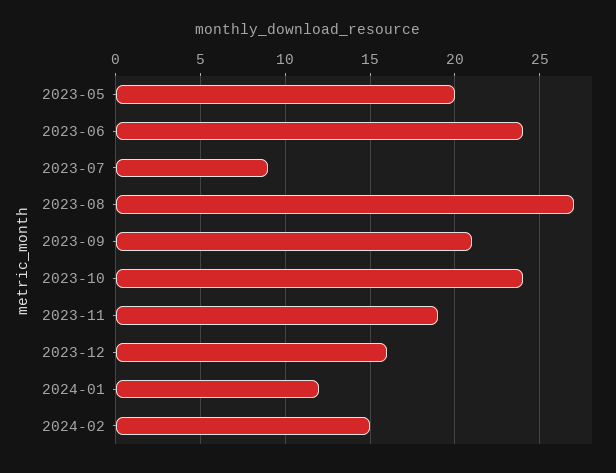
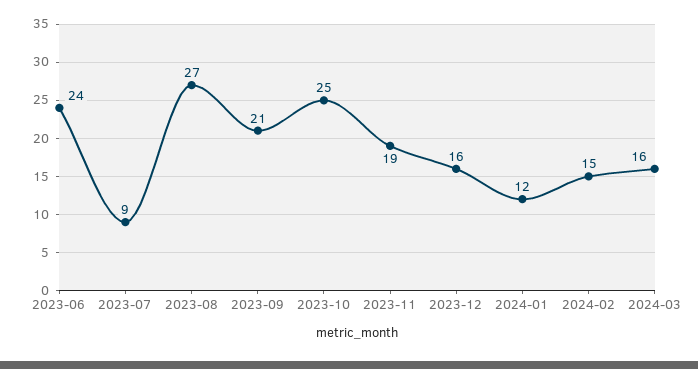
2023-05: 20 -> none
2023-10: 24 -> 25
2024-03: none -> 16

